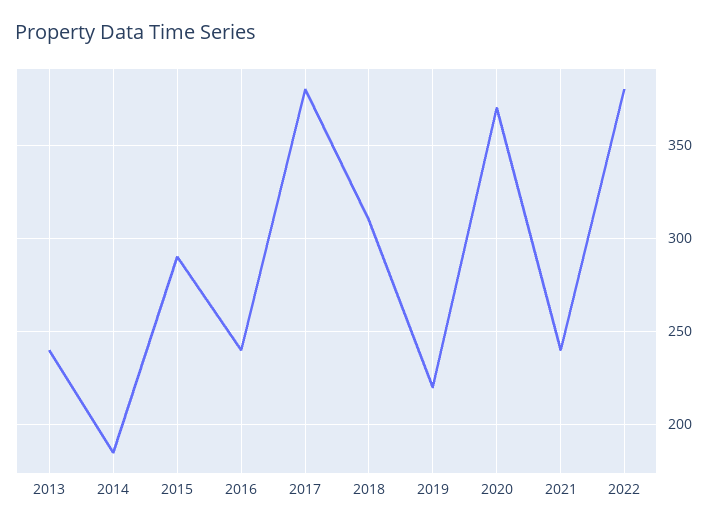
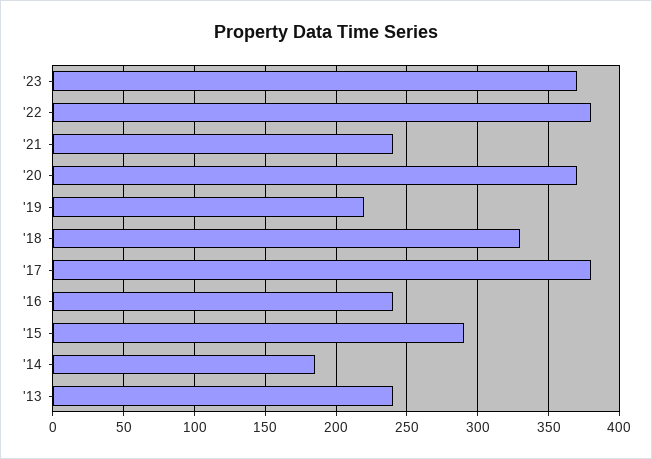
2018: 310 -> 330
'23: none -> 370

